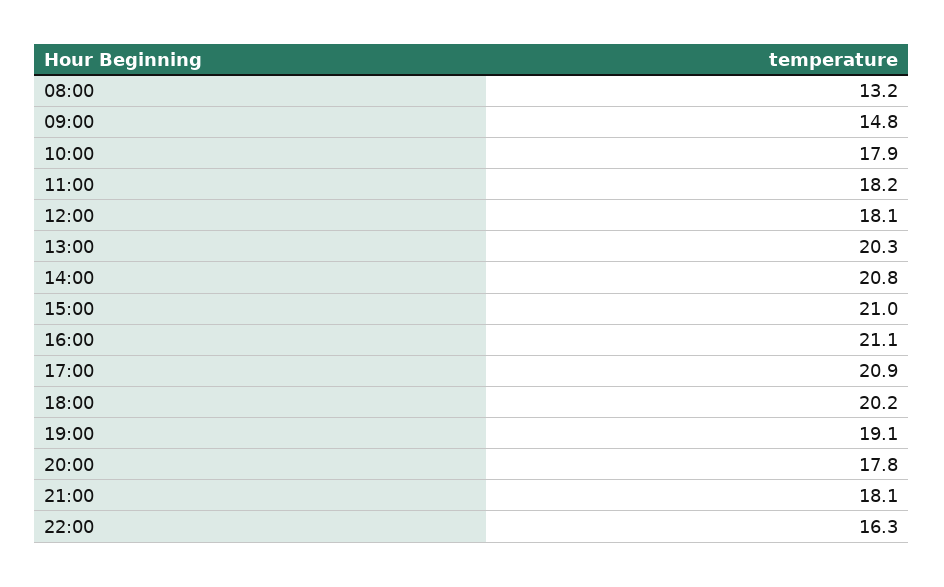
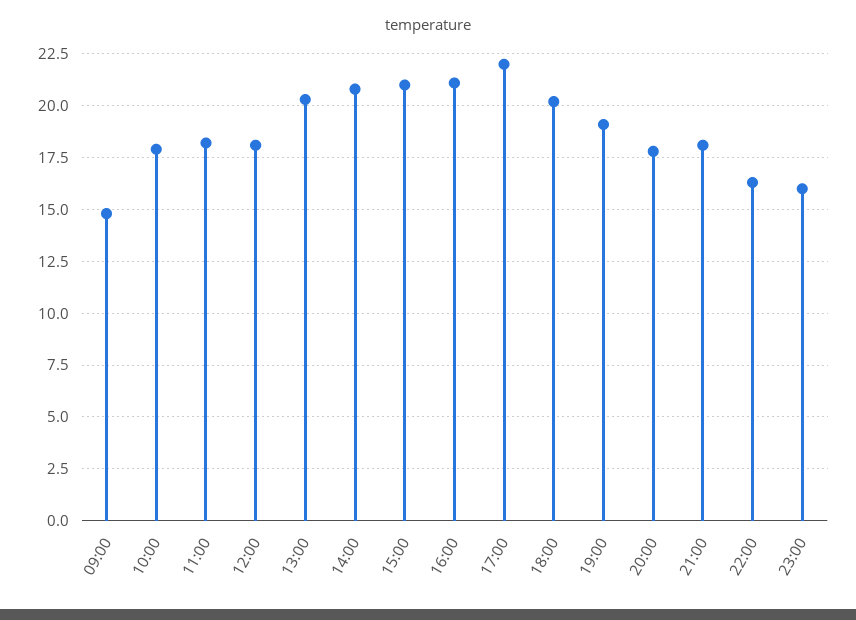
08:00: 13.2 -> none
17:00: 20.9 -> 22
23:00: none -> 16

